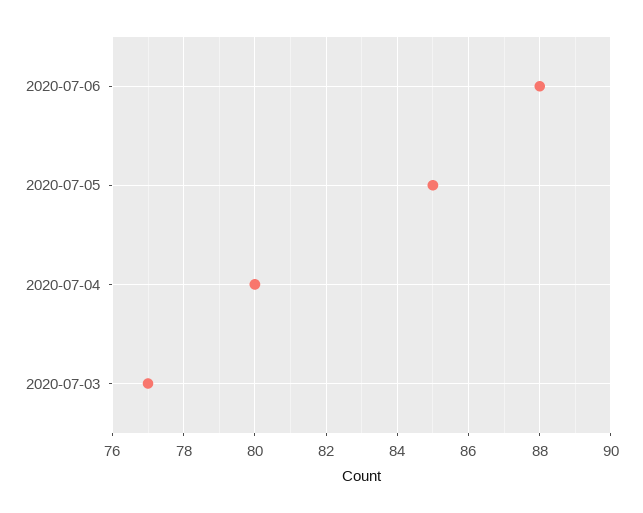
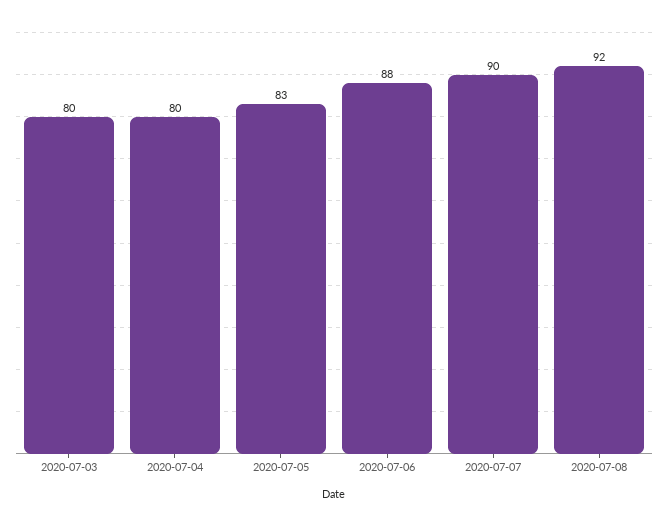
2020-07-05: 85 -> 83
2020-07-03: 77 -> 80
2020-07-07: none -> 90
2020-07-08: none -> 92

